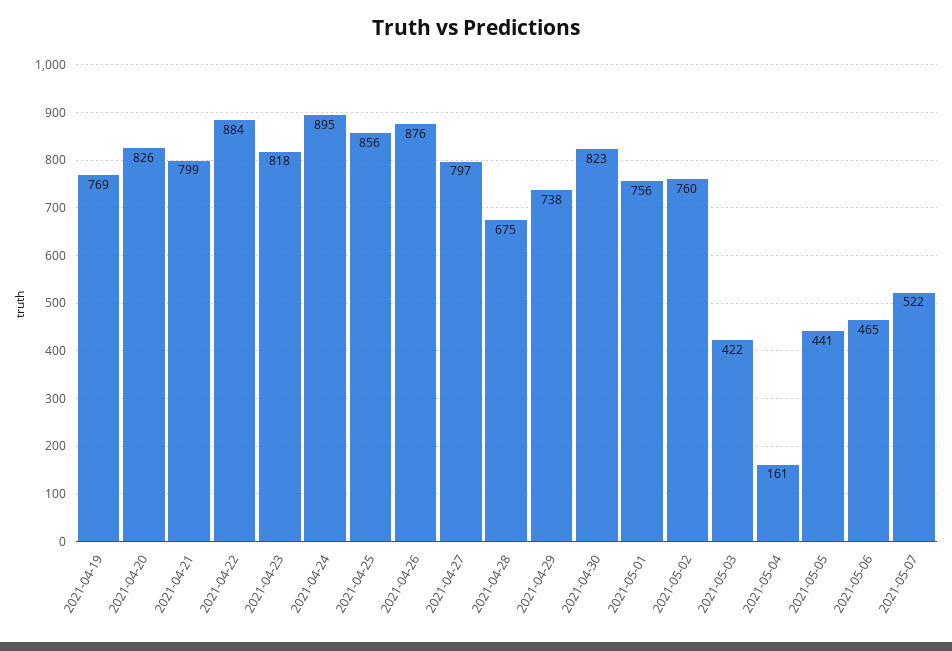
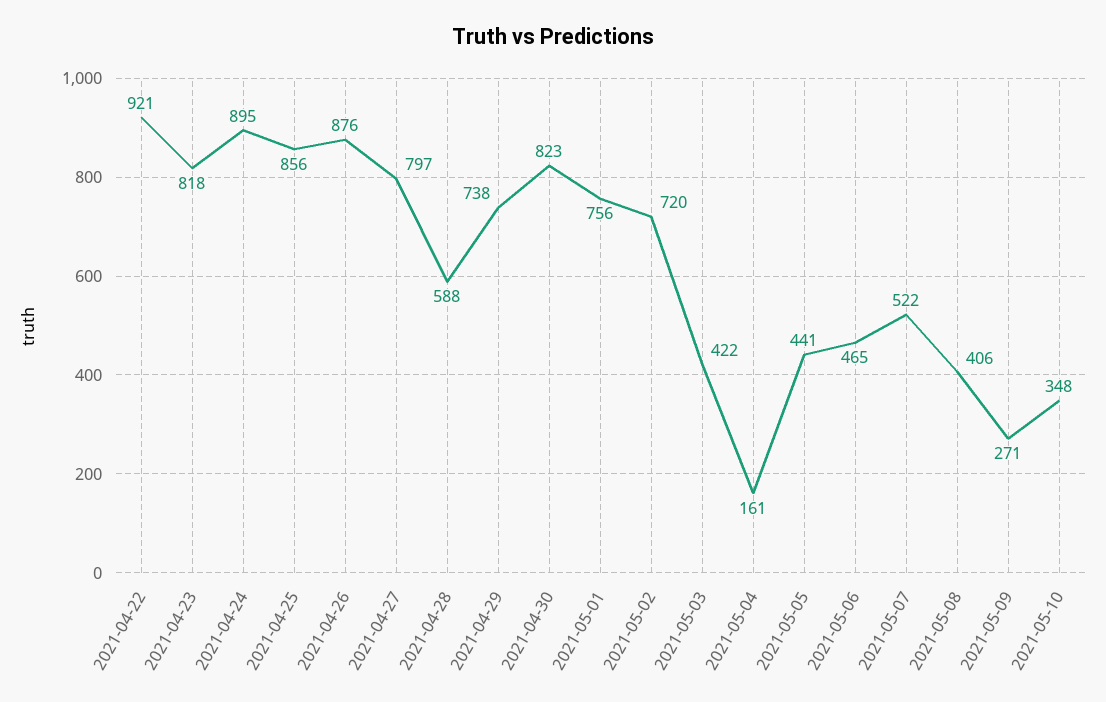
2021-04-19: 769 -> none
2021-04-20: 826 -> none
2021-04-21: 799 -> none
2021-04-22: 884 -> 921
2021-04-28: 675 -> 588
2021-05-02: 760 -> 720
2021-05-08: none -> 406
2021-05-09: none -> 271
2021-05-10: none -> 348

